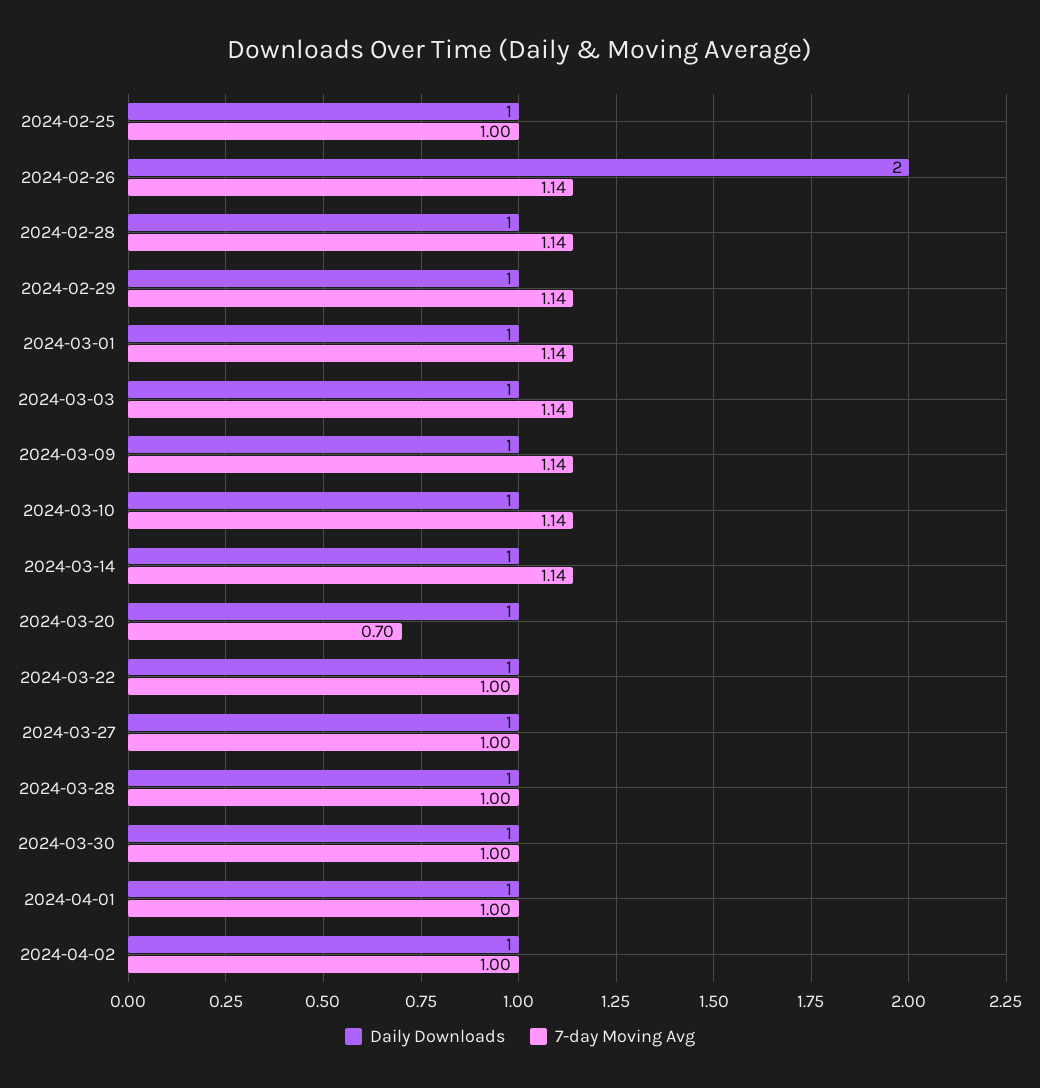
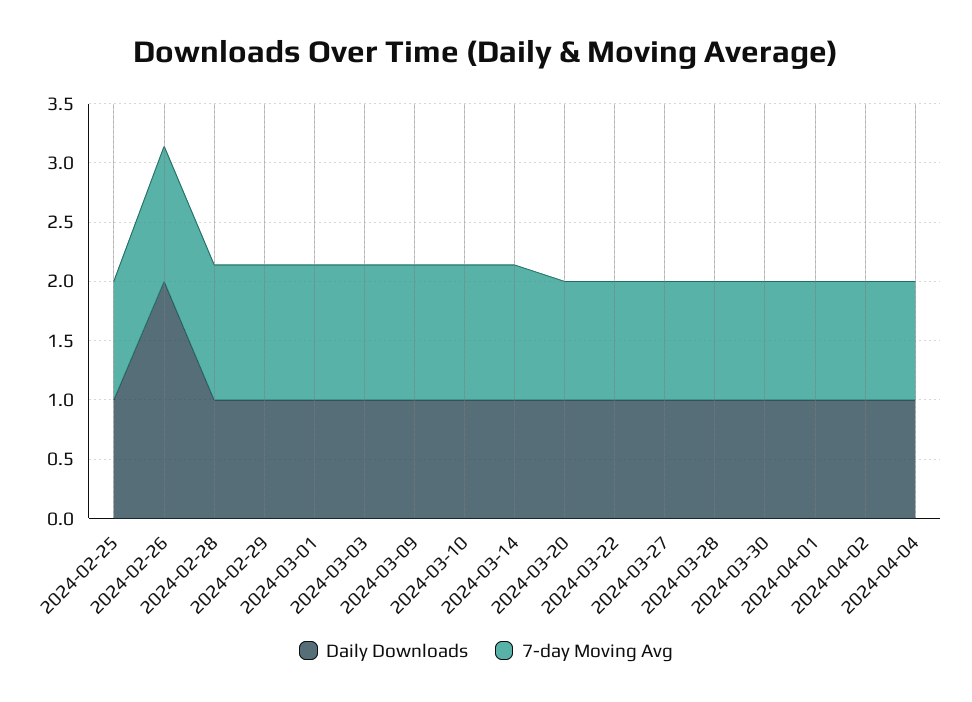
7-day Moving Avg, 2024-03-20: 0.7 -> 1
Daily Downloads, 2024-04-04: none -> 1
7-day Moving Avg, 2024-04-04: none -> 1

